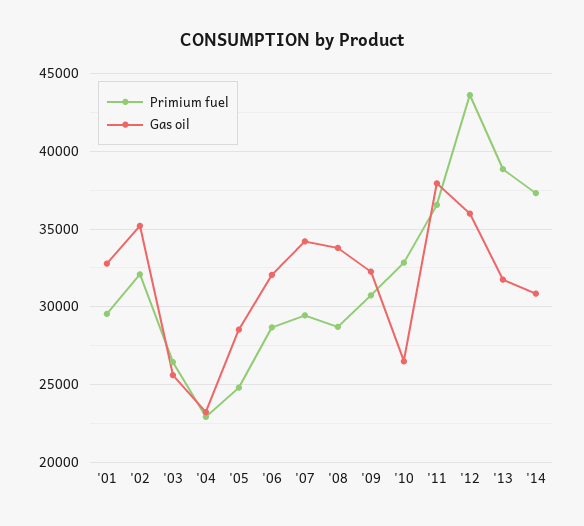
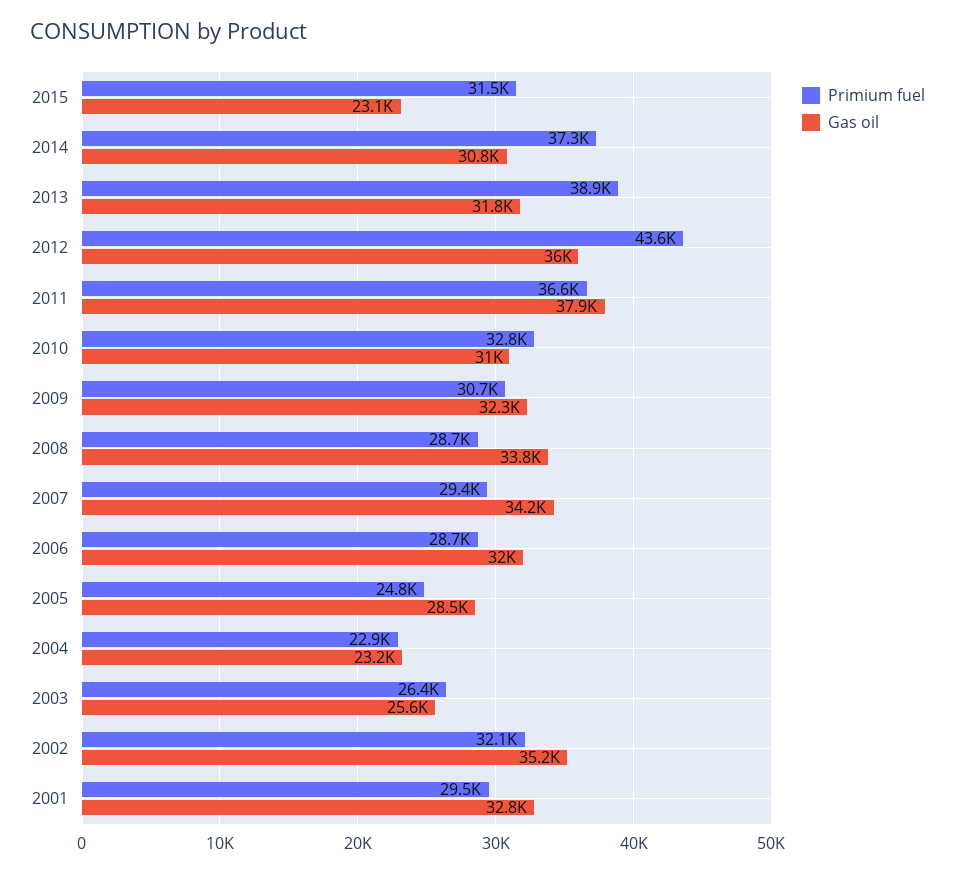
Gas oil, '10: 26500 -> 31000
Primium fuel, 2015: none -> 31500
Gas oil, 2015: none -> 23100

